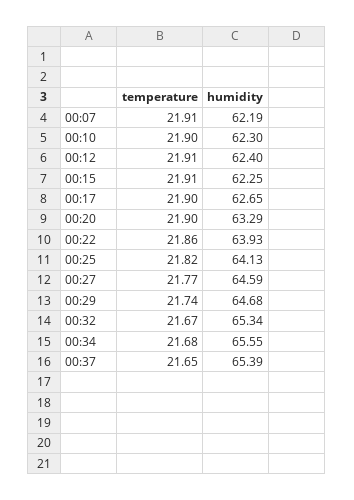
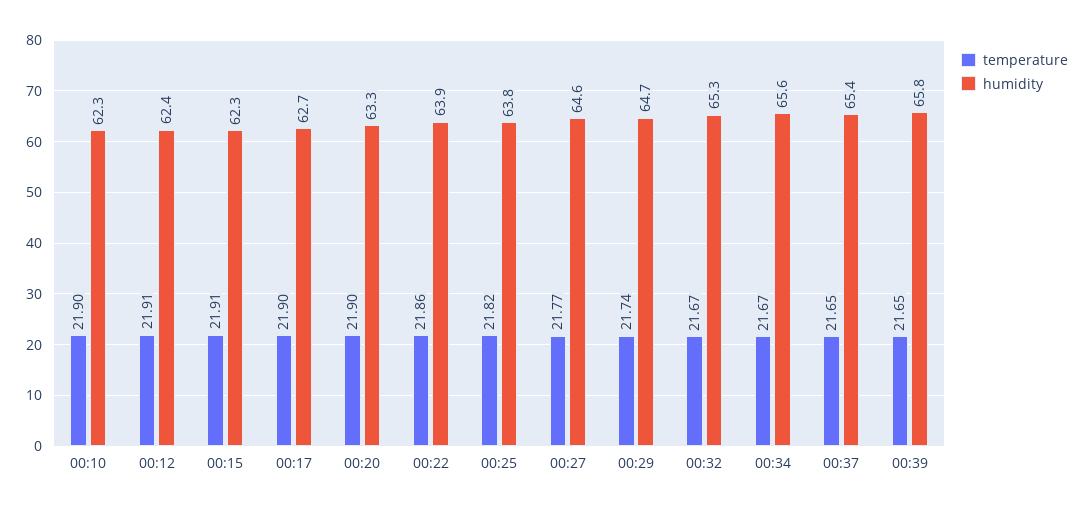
temperature, 00:07: 21.91 -> none
humidity, 00:07: 62.19 -> none
humidity, 00:25: 64.13 -> 63.8
temperature, 00:34: 21.68 -> 21.67
temperature, 00:39: none -> 21.65
humidity, 00:39: none -> 65.8

